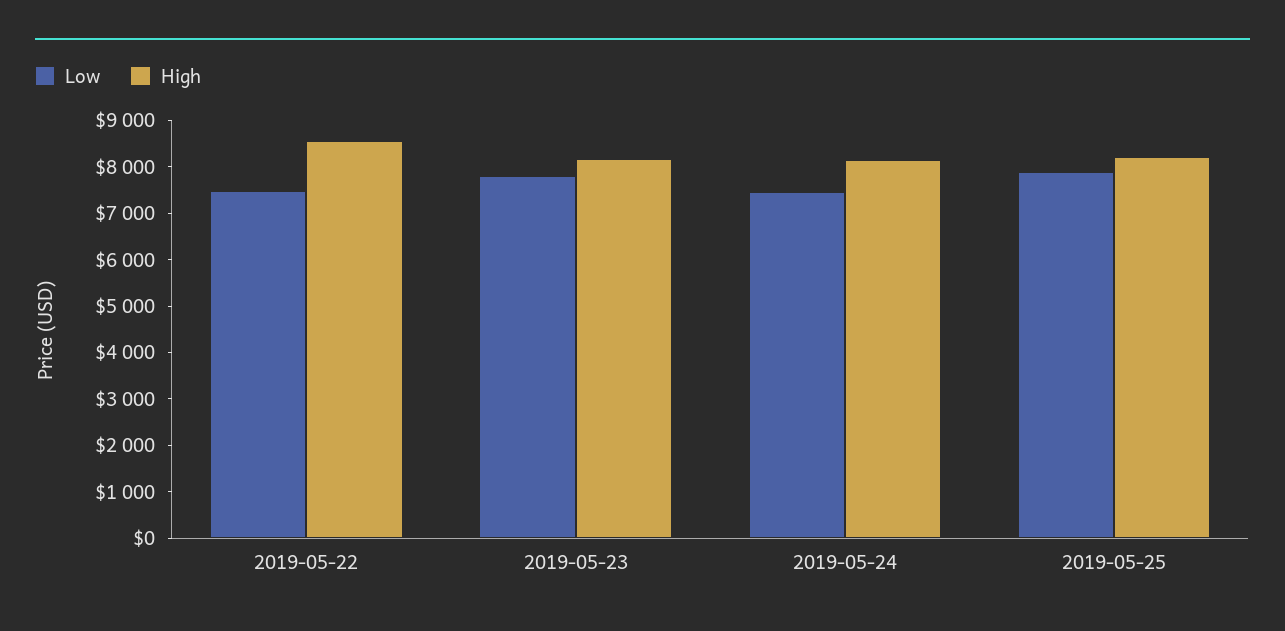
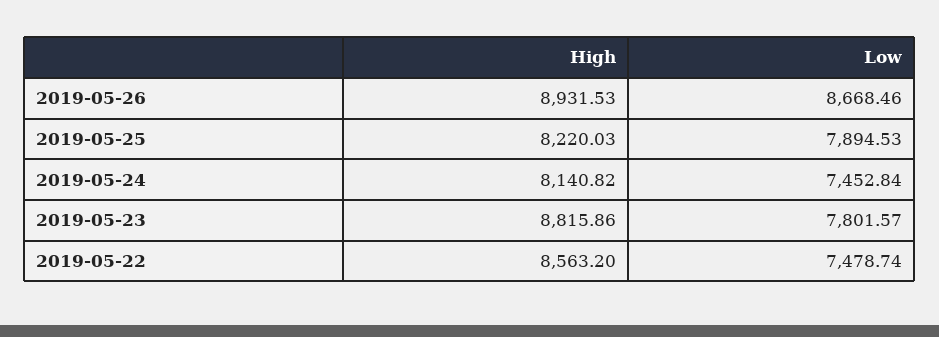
High, 2019-05-23: 8200 -> 8815.86
High, 2019-05-26: none -> 8931.53
Low, 2019-05-26: none -> 8668.46

